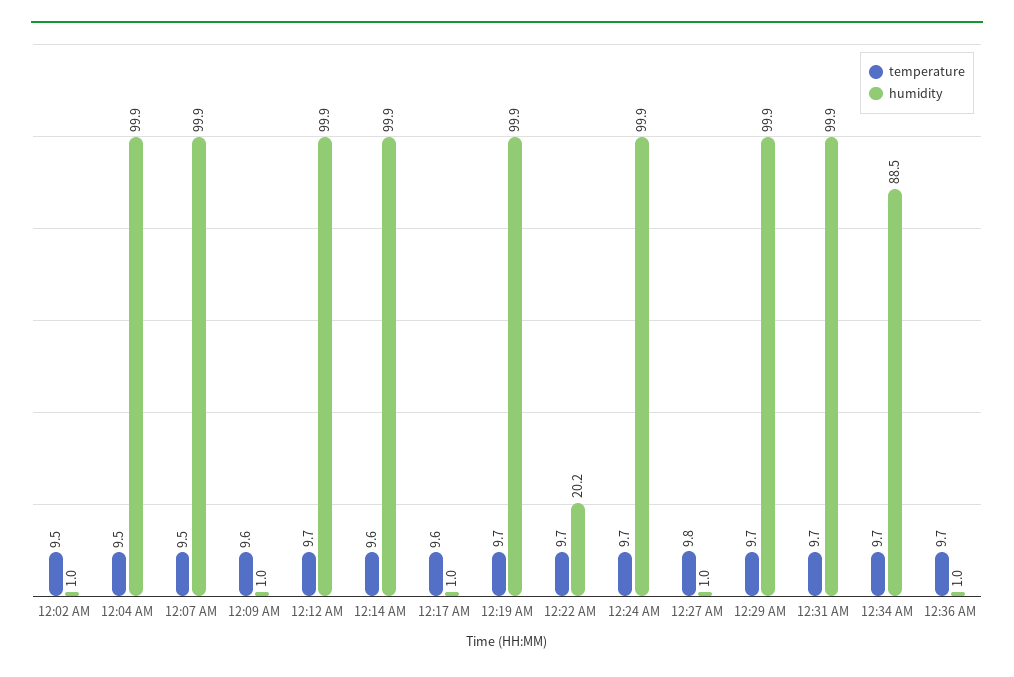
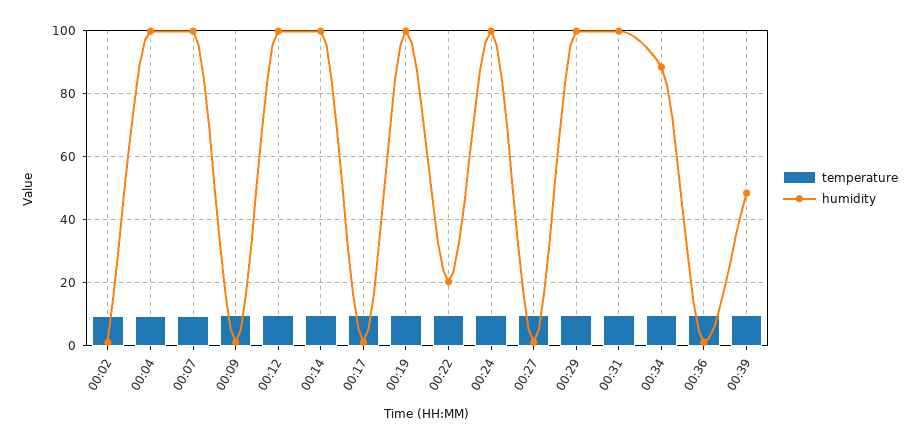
temperature, 00:39: none -> 10
humidity, 00:39: none -> 48

